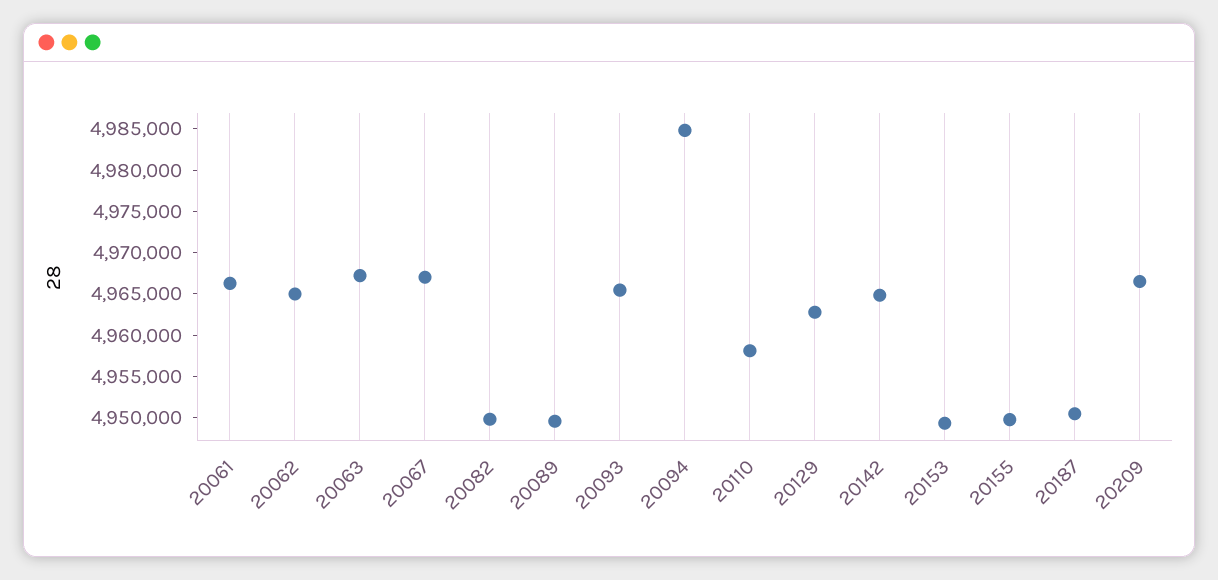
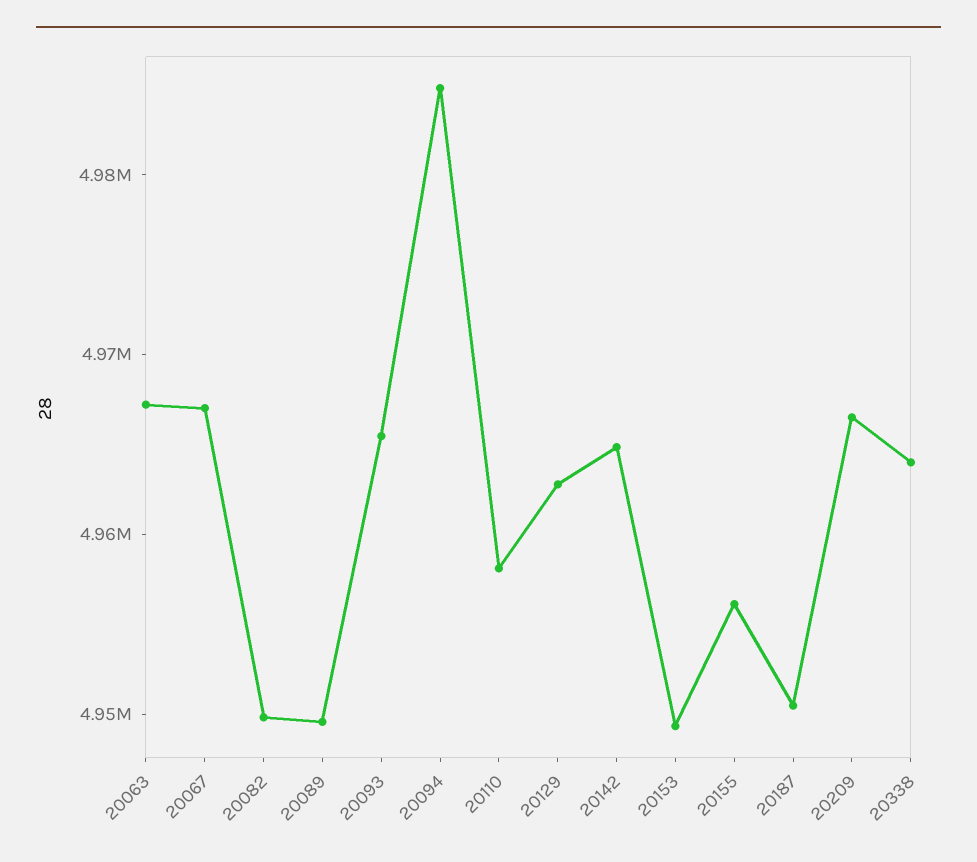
20061: 4966000 -> none
20062: 4965000 -> none
20155: 4950000 -> 4956000
20338: none -> 4964000

